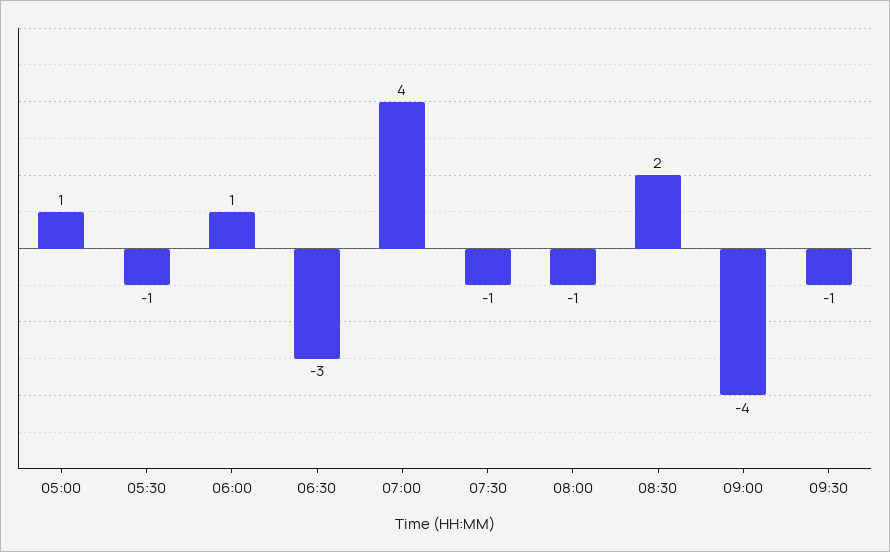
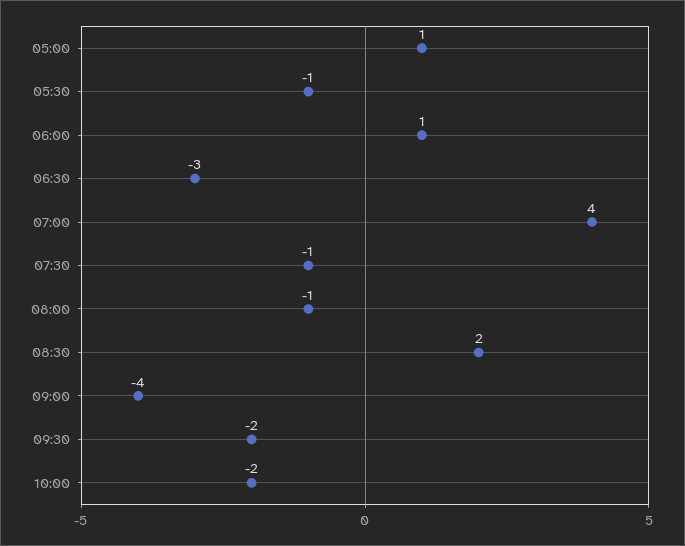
09:30: -1 -> -2
10:00: none -> -2

